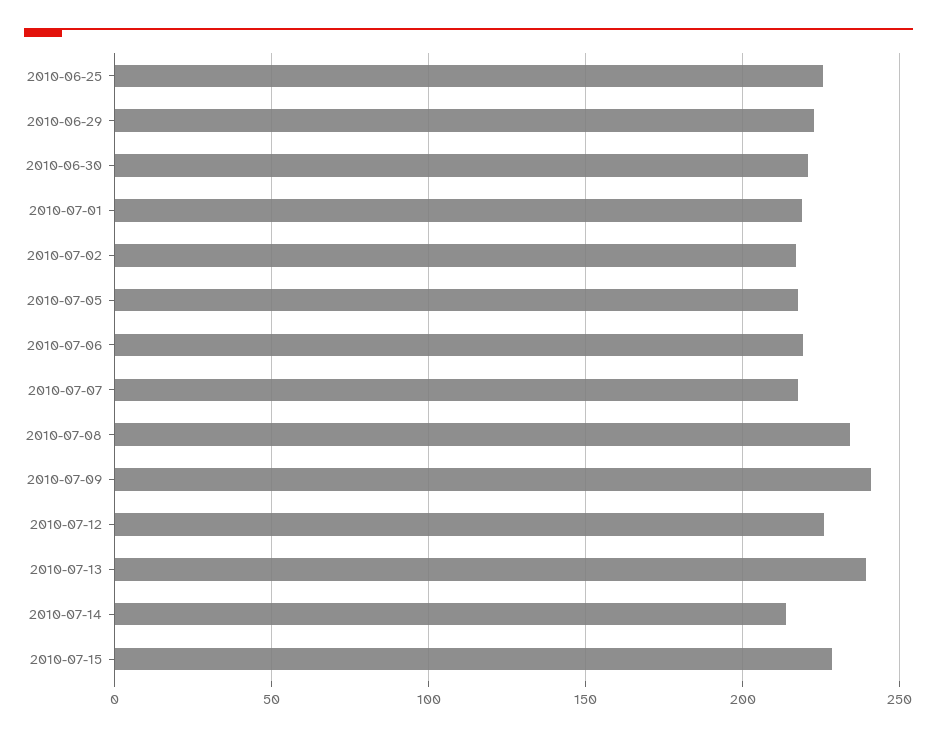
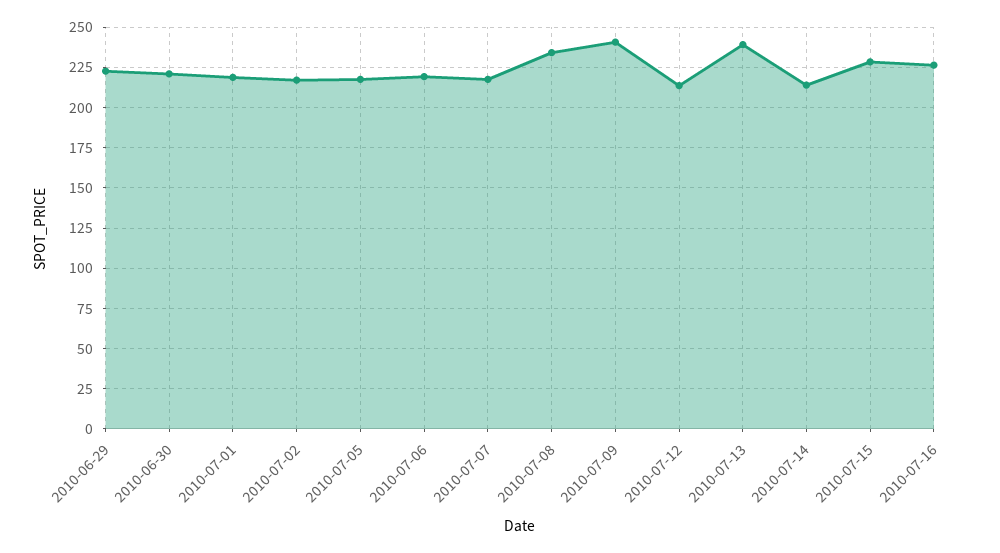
2010-06-25: 225 -> none
2010-07-12: 225 -> 215
2010-07-16: none -> 225

